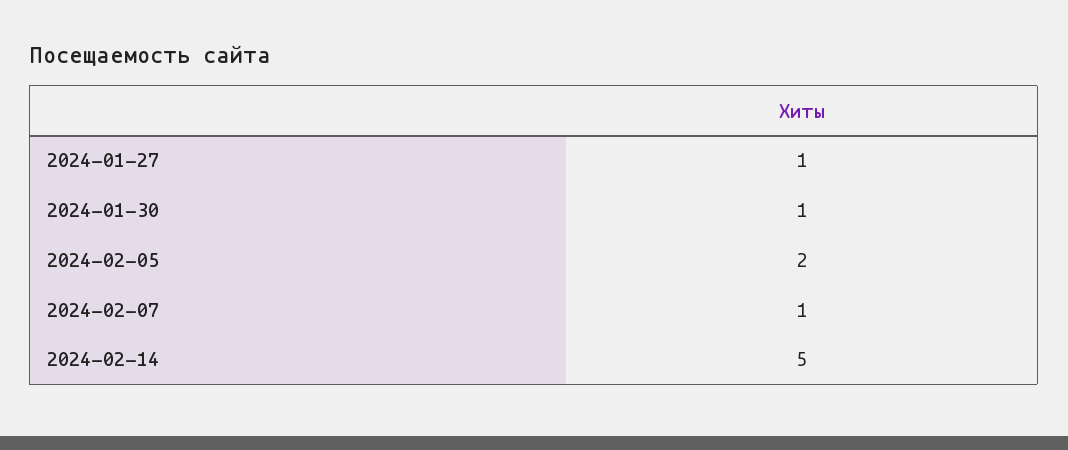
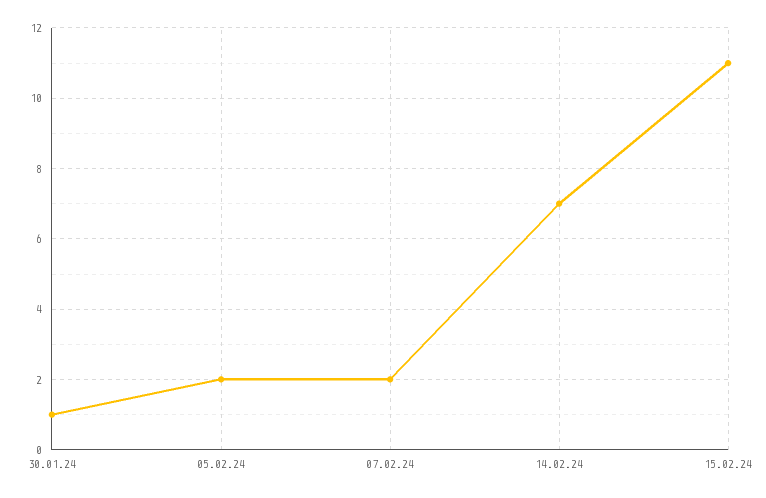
2024-01-27: 1 -> none
2024-02-07: 1 -> 2
2024-02-14: 5 -> 7
15.02.24: none -> 11

